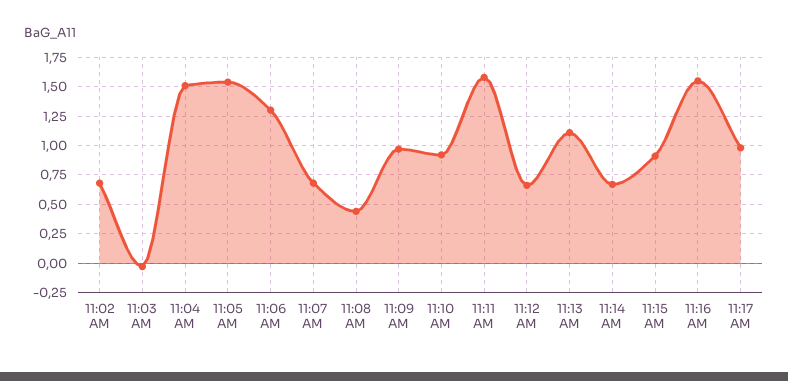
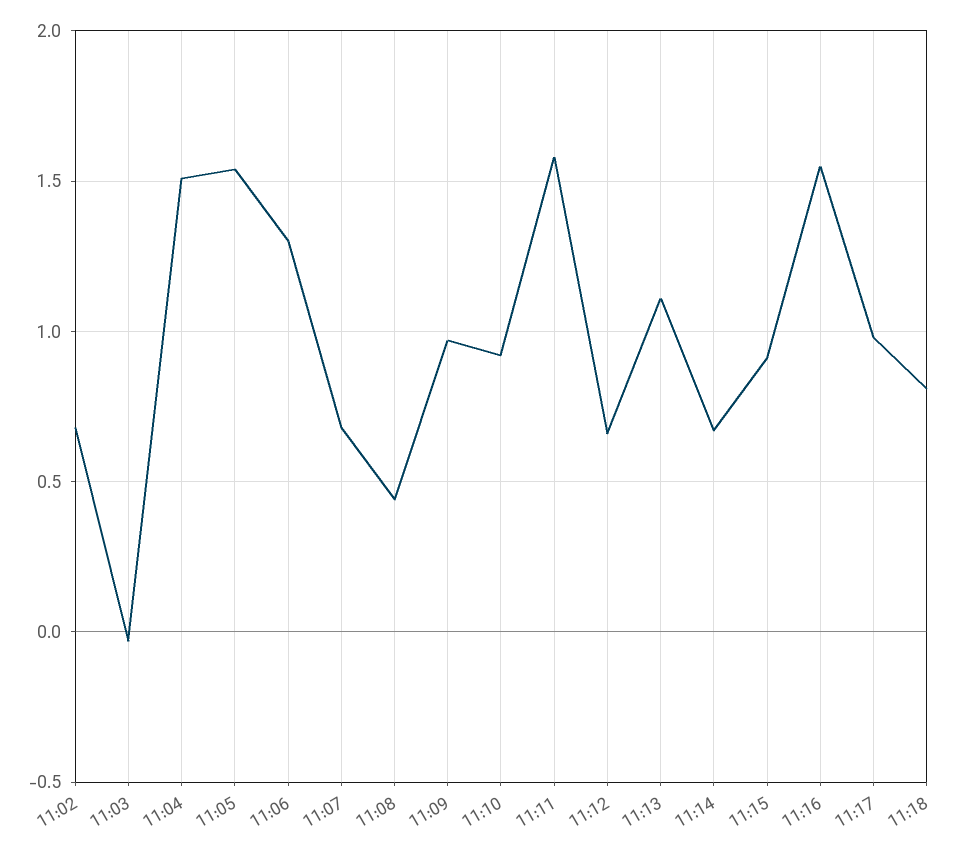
11:18: none -> 0.8

